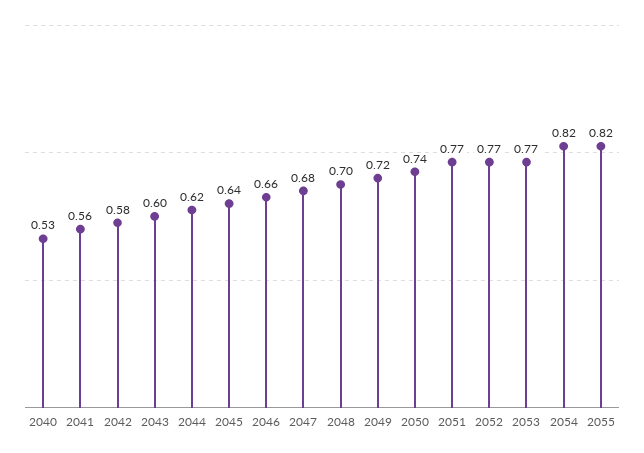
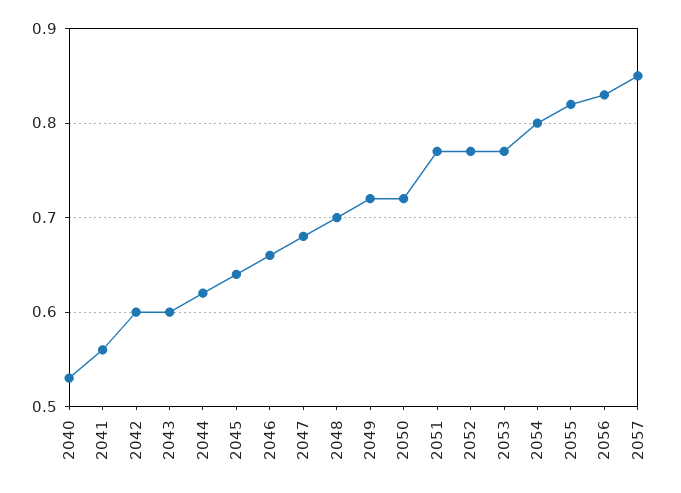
2042: 0.58 -> 0.6
2050: 0.74 -> 0.72
2054: 0.82 -> 0.8
2056: none -> 0.83
2057: none -> 0.85

